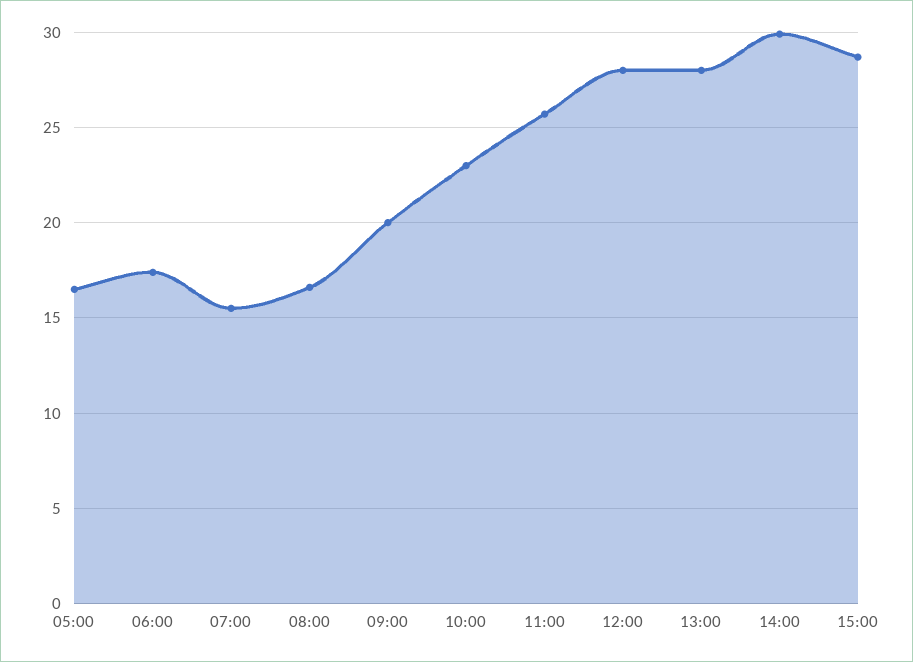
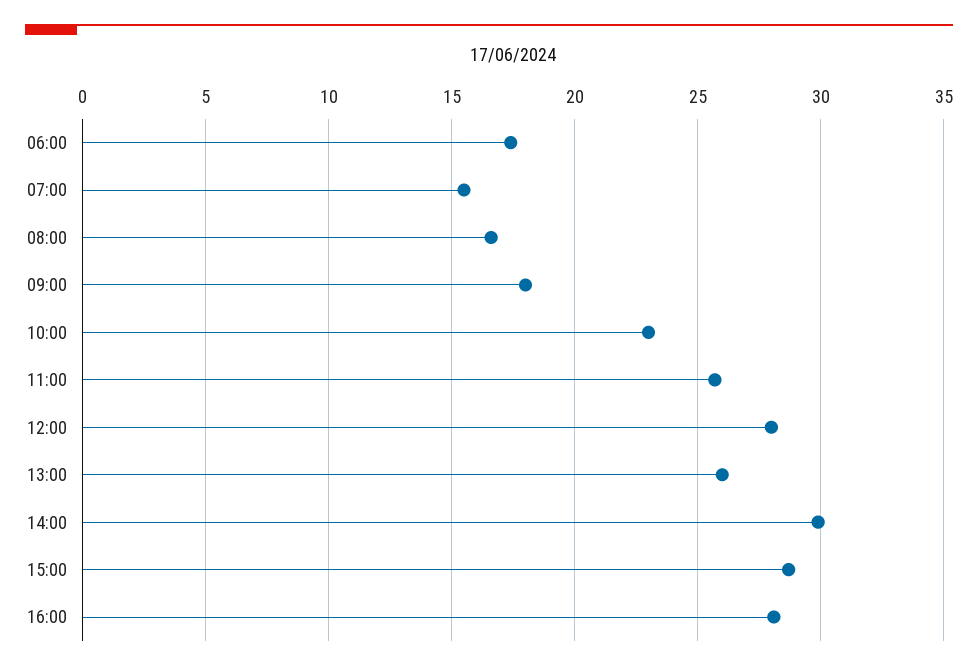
05:00: 16.5 -> none
09:00: 20 -> 18
13:00: 28 -> 26
16:00: none -> 28

